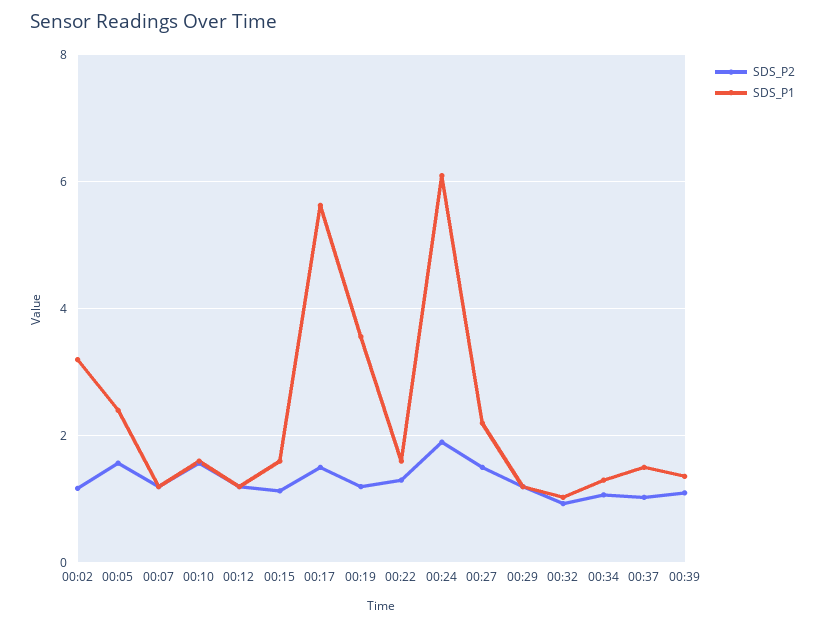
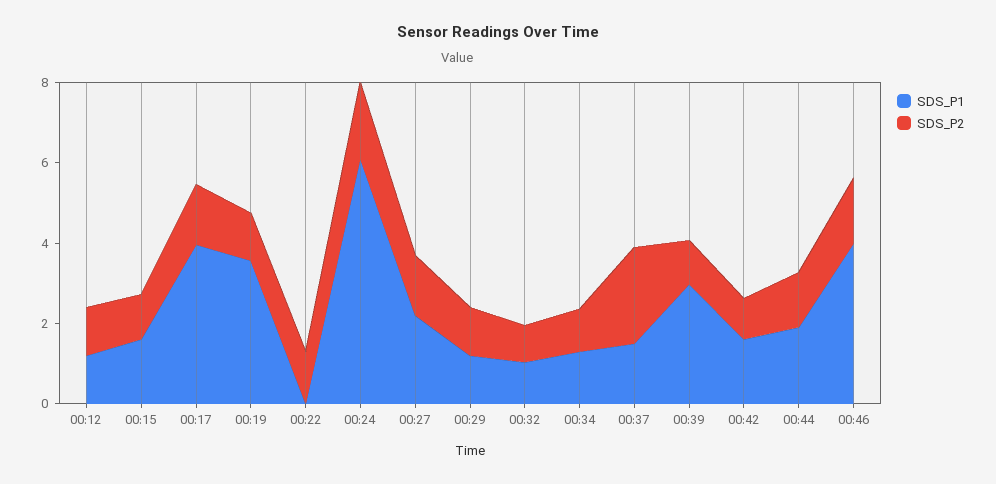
SDS_P2, 00:02: 1.2 -> none
SDS_P1, 00:02: 3.2 -> none
SDS_P2, 00:05: 1.6 -> none
SDS_P1, 00:05: 2.4 -> none
SDS_P2, 00:07: 1.2 -> none
SDS_P1, 00:07: 1.2 -> none
SDS_P2, 00:10: 1.6 -> none
SDS_P1, 00:10: 1.6 -> none
SDS_P1, 00:17: 5.6 -> 4
SDS_P1, 00:22: 1.6 -> 0
SDS_P2, 00:37: 1 -> 2.5
SDS_P1, 00:39: 1.4 -> 3
SDS_P1, 00:42: none -> 1.5
SDS_P2, 00:42: none -> 1
SDS_P1, 00:44: none -> 2
SDS_P2, 00:44: none -> 1.5
SDS_P1, 00:46: none -> 4
SDS_P2, 00:46: none -> 1.5

